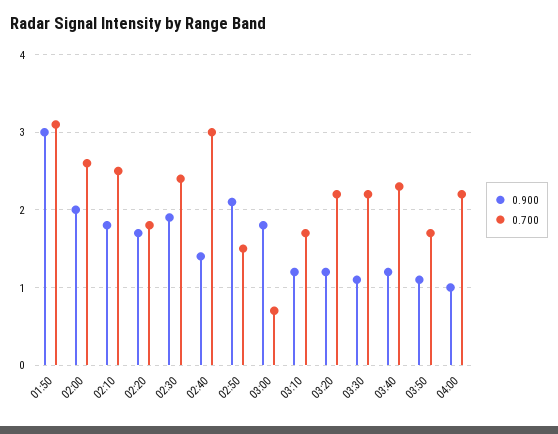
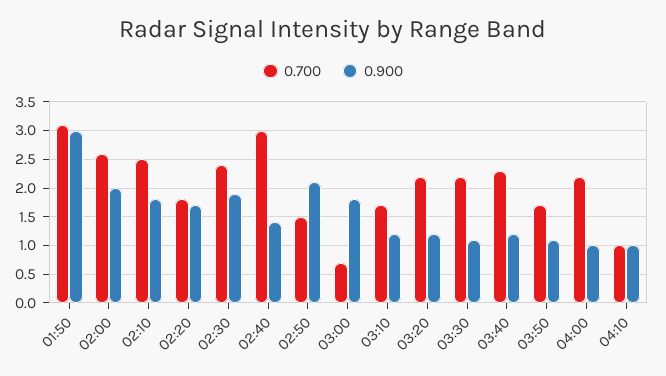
0.700, 04:10: none -> 1
0.900, 04:10: none -> 1

